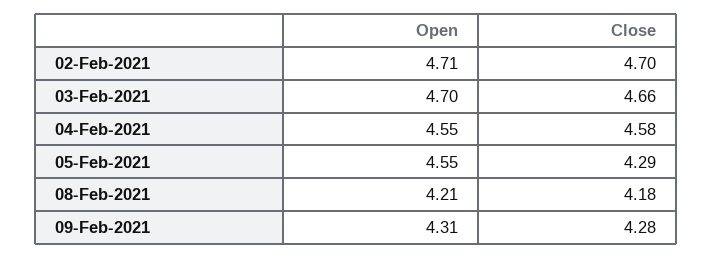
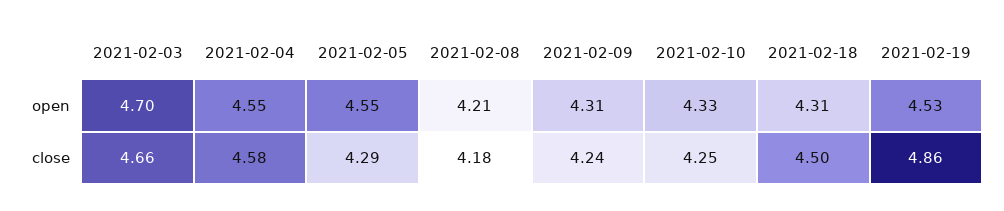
Open, 02-Feb-2021: 4.71 -> none
Close, 02-Feb-2021: 4.7 -> none
Close, 09-Feb-2021: 4.28 -> 4.24
Open, 2021-02-10: none -> 4.33
Open, 2021-02-18: none -> 4.31
Open, 2021-02-19: none -> 4.53
Close, 2021-02-10: none -> 4.25
Close, 2021-02-18: none -> 4.5
Close, 2021-02-19: none -> 4.86

